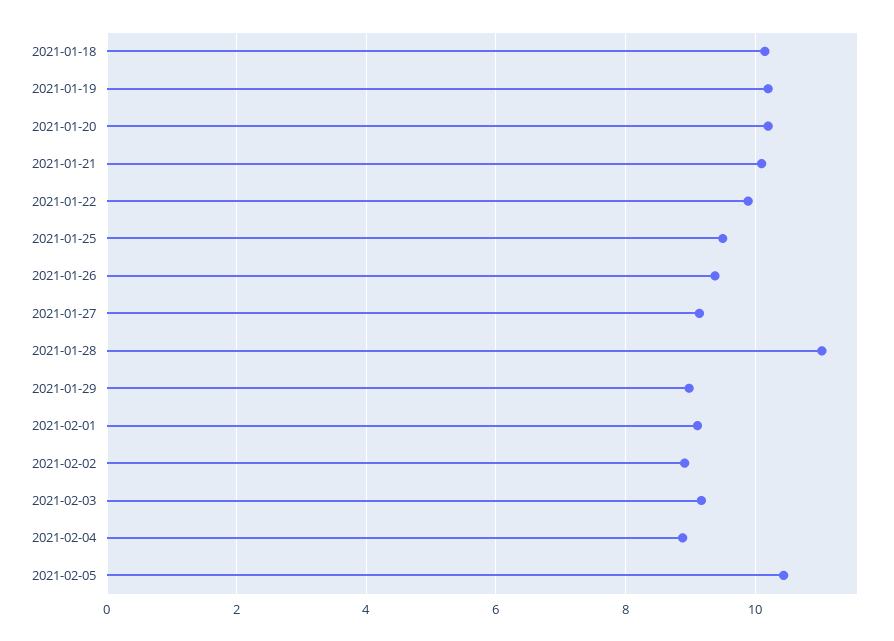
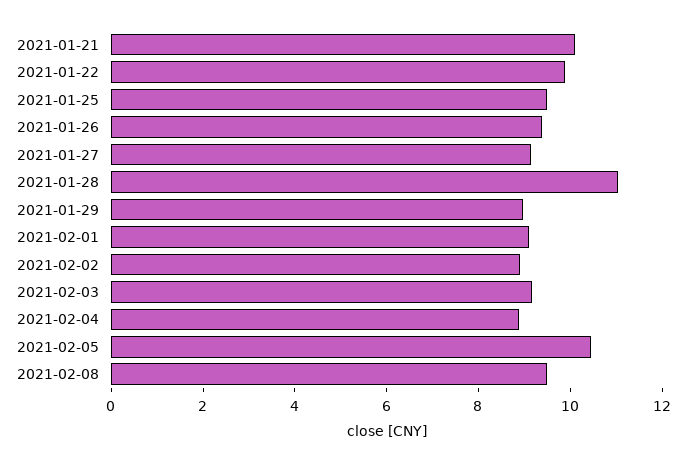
2021-01-18: 10.2 -> none
2021-01-19: 10.2 -> none
2021-01-20: 10.2 -> none
2021-02-08: none -> 9.5

